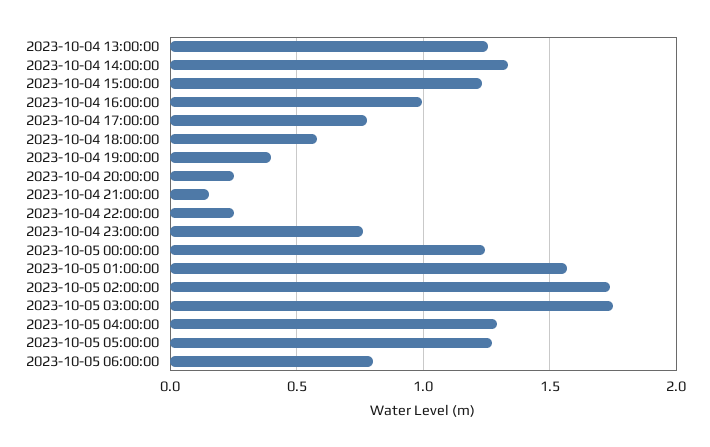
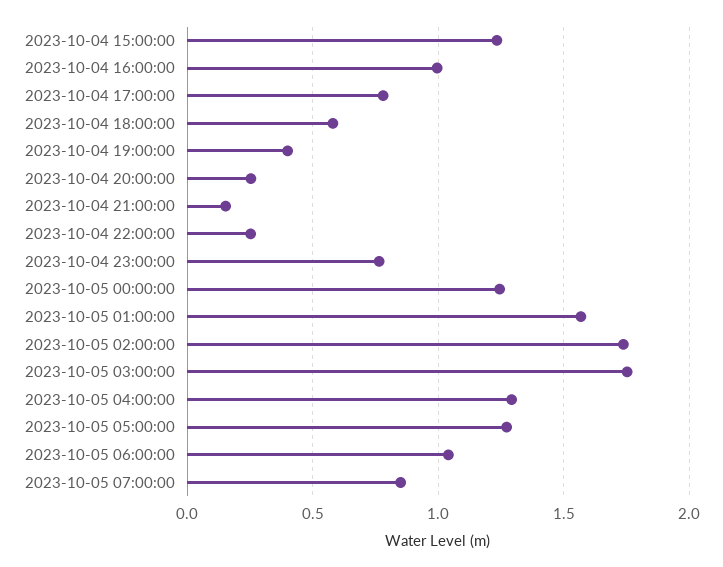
2023-10-04 13:00:00: 1.25 -> none
2023-10-04 14:00:00: 1.35 -> none
2023-10-05 06:00:00: 0.8 -> 1.05
2023-10-05 07:00:00: none -> 0.85

